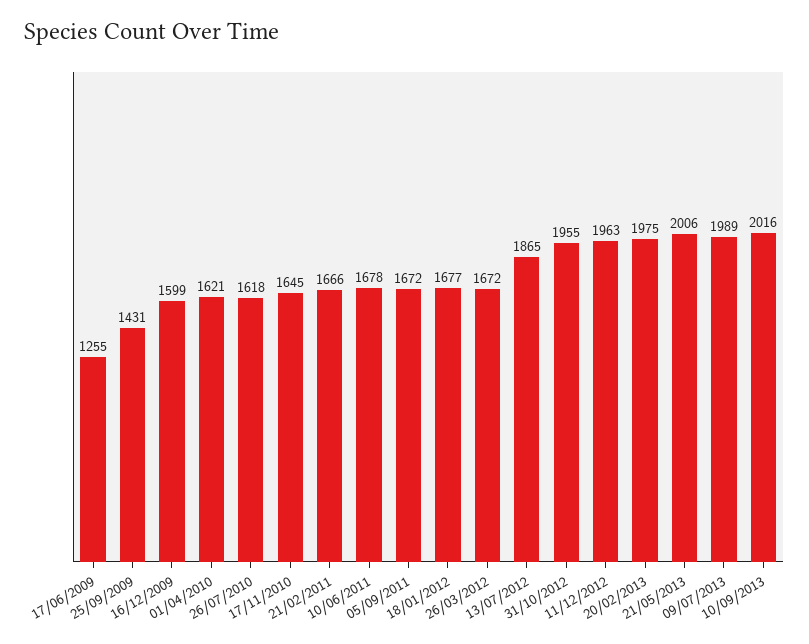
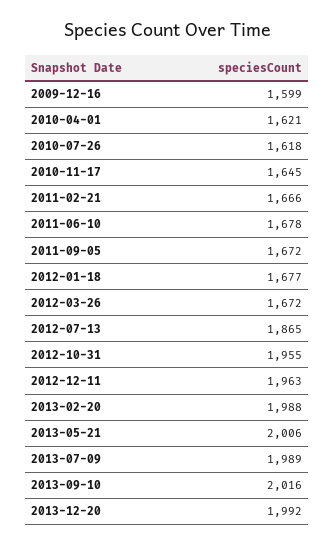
17/06/2009: 1255 -> none
25/09/2009: 1431 -> none
20/02/2013: 1975 -> 1988
2013-12-20: none -> 1992

